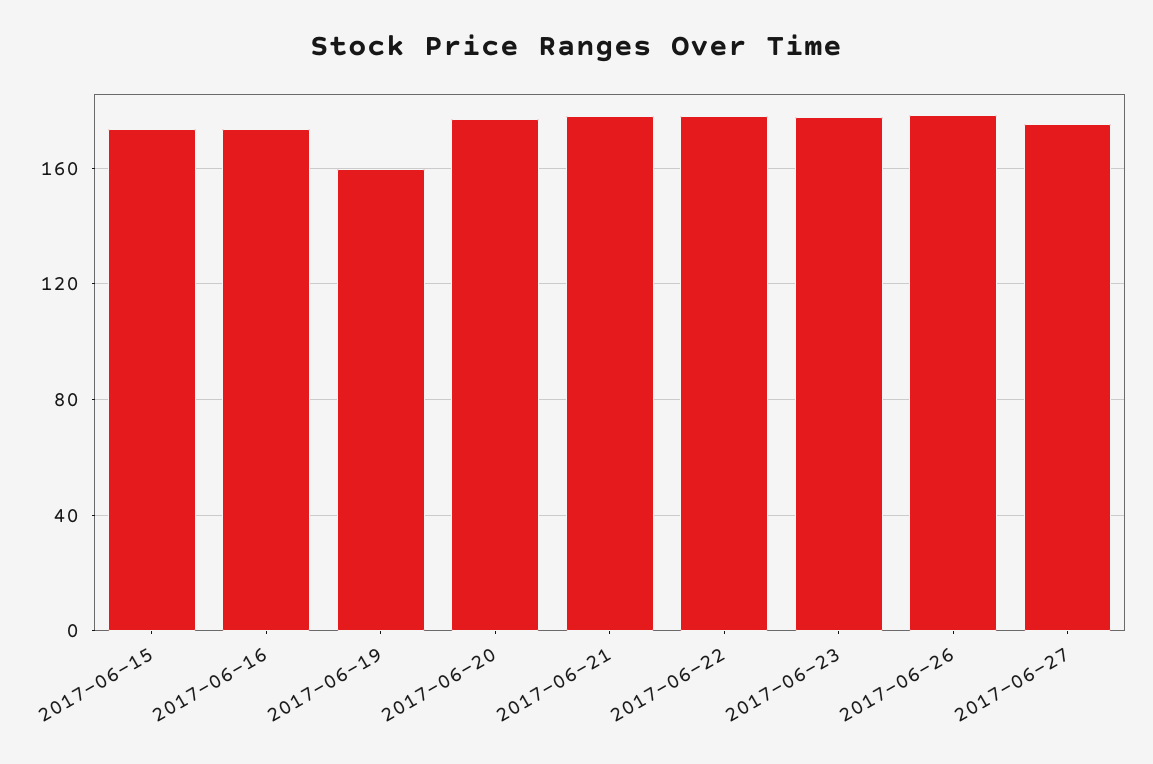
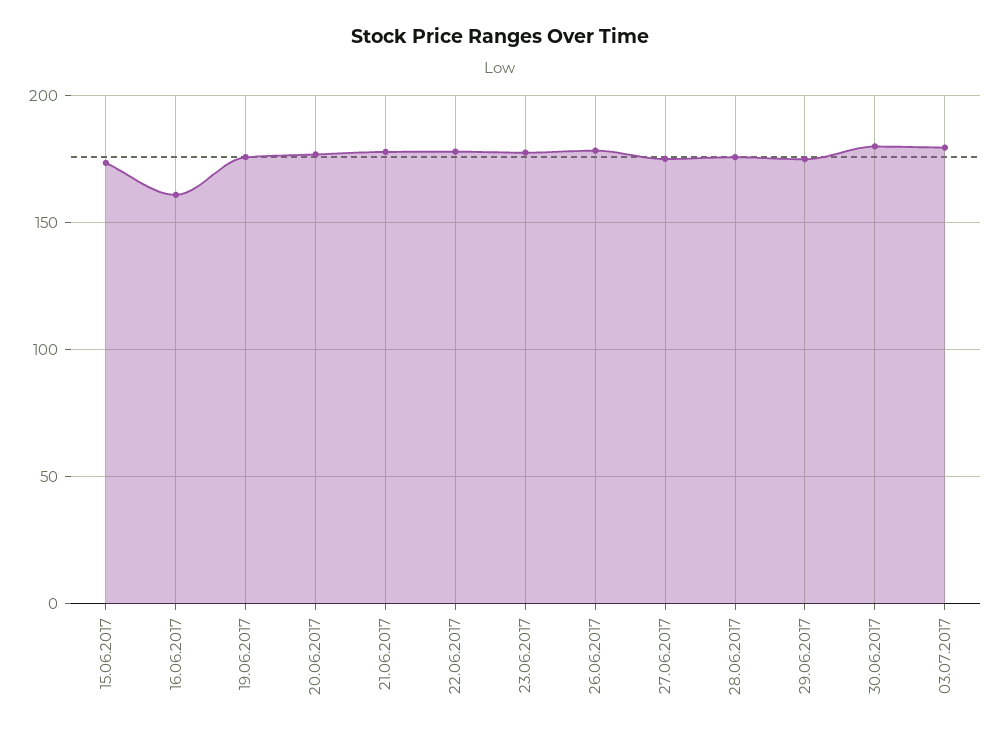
2017-06-16: 175 -> 160
2017-06-19: 160 -> 175
28.06.2017: none -> 175
29.06.2017: none -> 175
30.06.2017: none -> 180
03.07.2017: none -> 180

